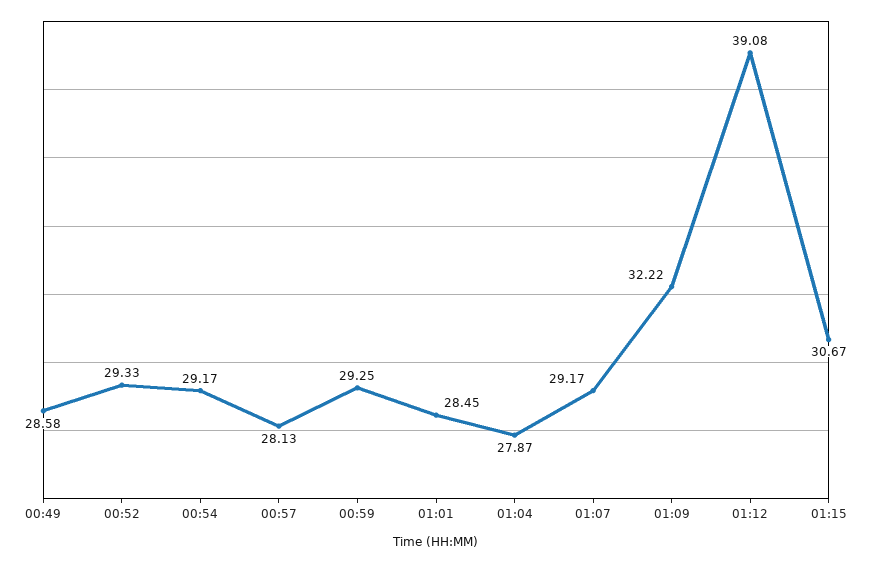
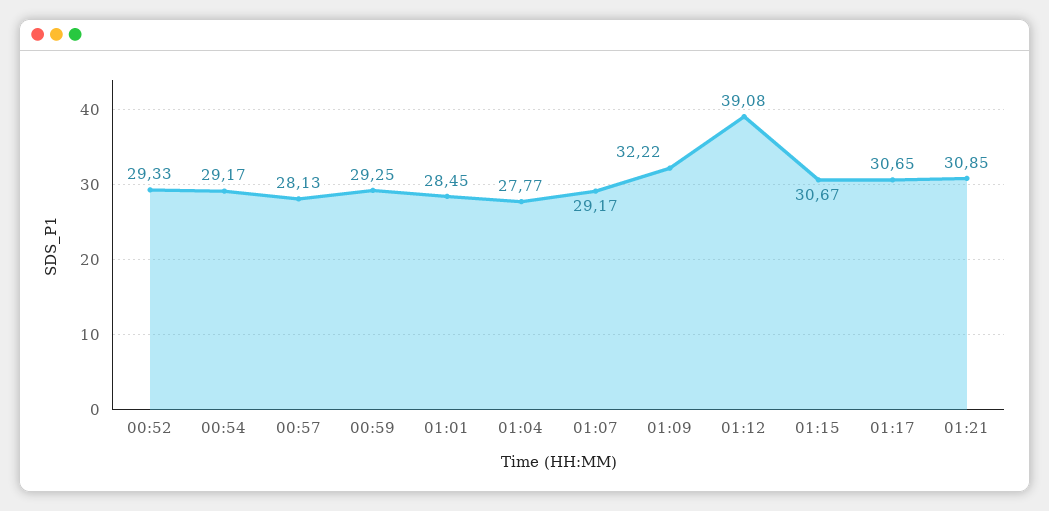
00:49: 28.58 -> none
01:04: 27.87 -> 27.77
01:17: none -> 30.65
01:21: none -> 30.85

